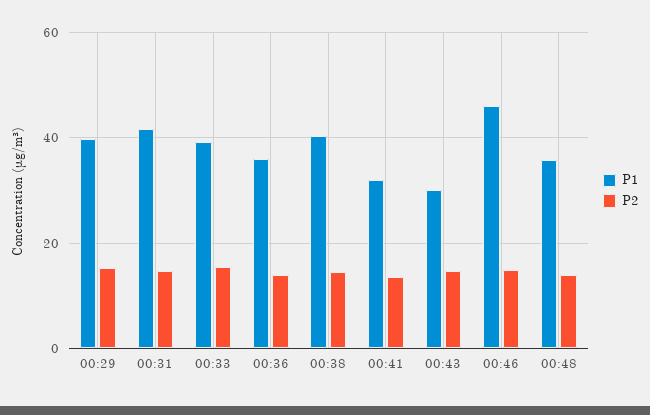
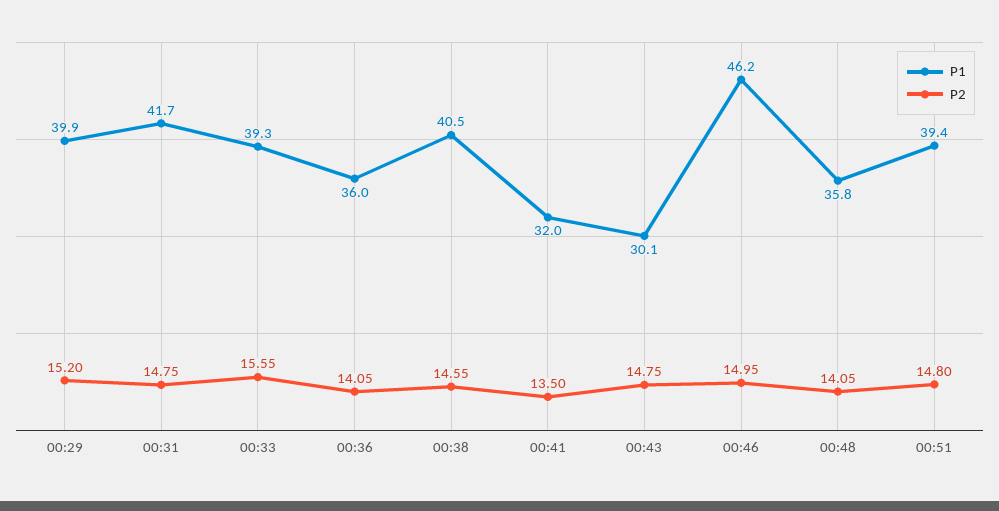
P1, 00:51: none -> 39.4
P2, 00:51: none -> 14.8

